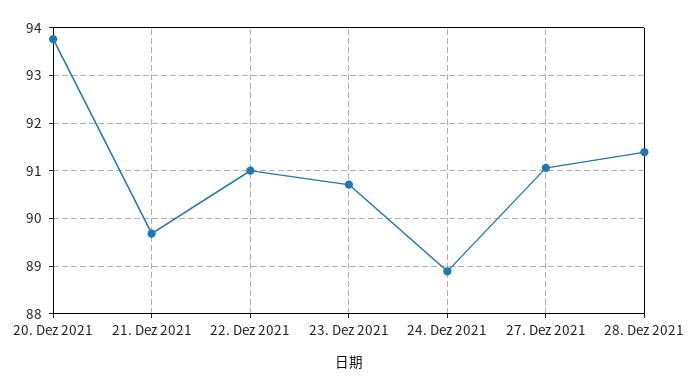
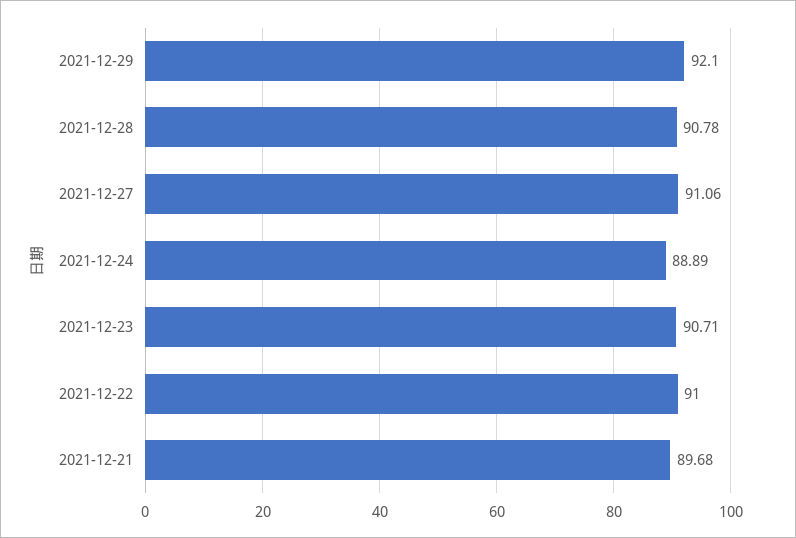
20. Dez 2021: 93.8 -> none
28. Dez 2021: 91.4 -> 90.78
2021-12-29: none -> 92.1

